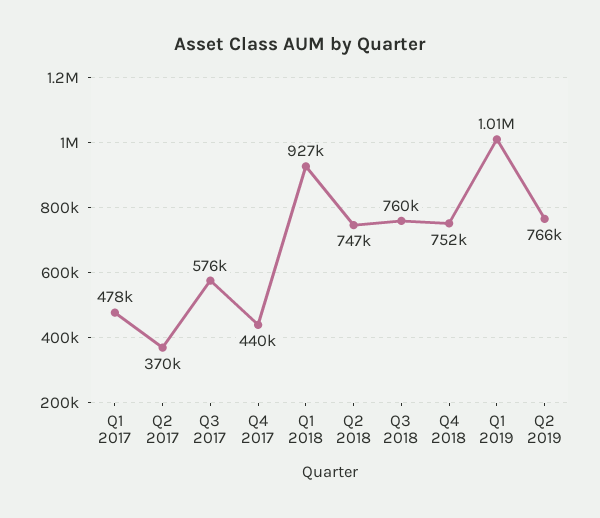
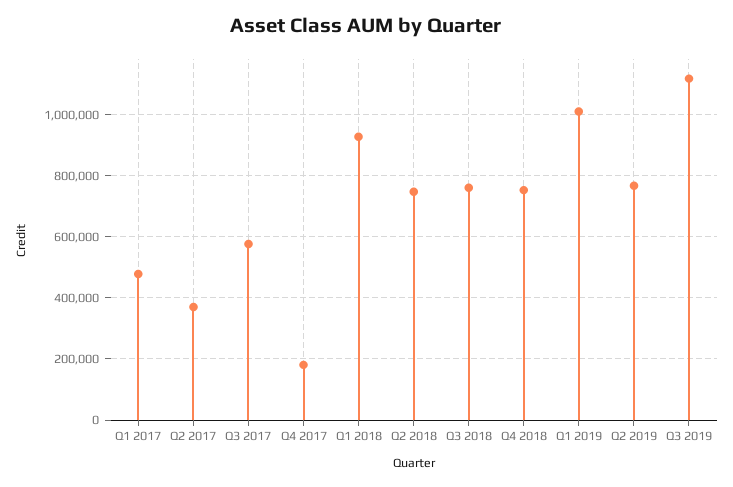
Q4 2017: 440000 -> 180000
Q3 2019: none -> 1120000

